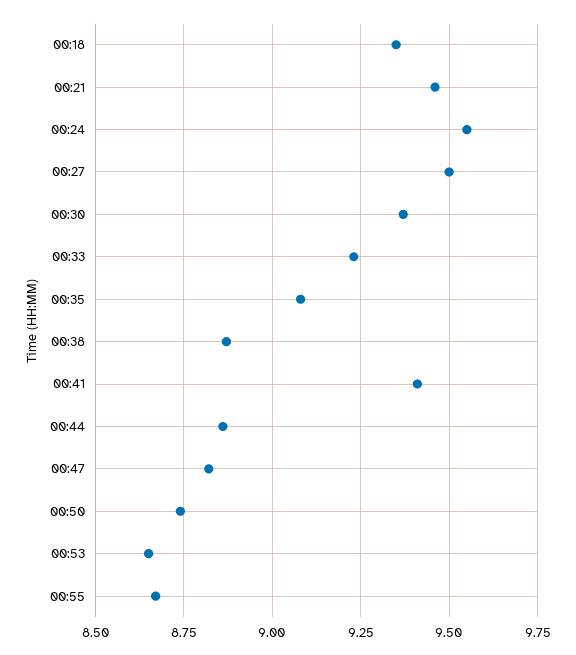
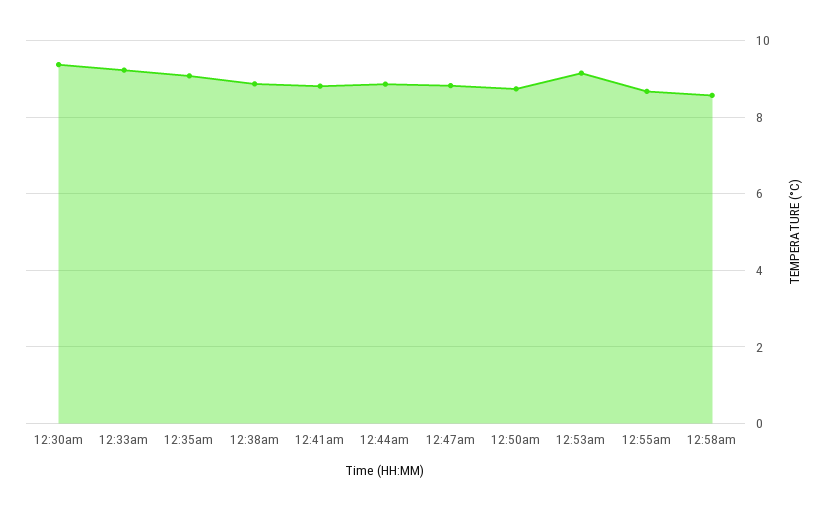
00:18: 9.35 -> none
00:21: 9.45 -> none
00:24: 9.55 -> none
00:27: 9.5 -> none
00:41: 9.4 -> 8.8
00:53: 8.65 -> 9.2
12:58am: none -> 8.6

